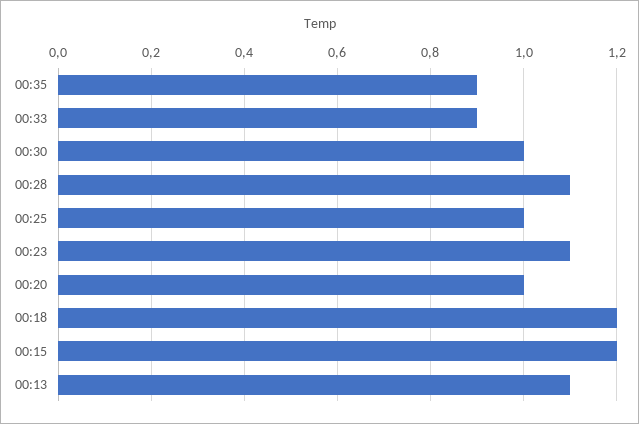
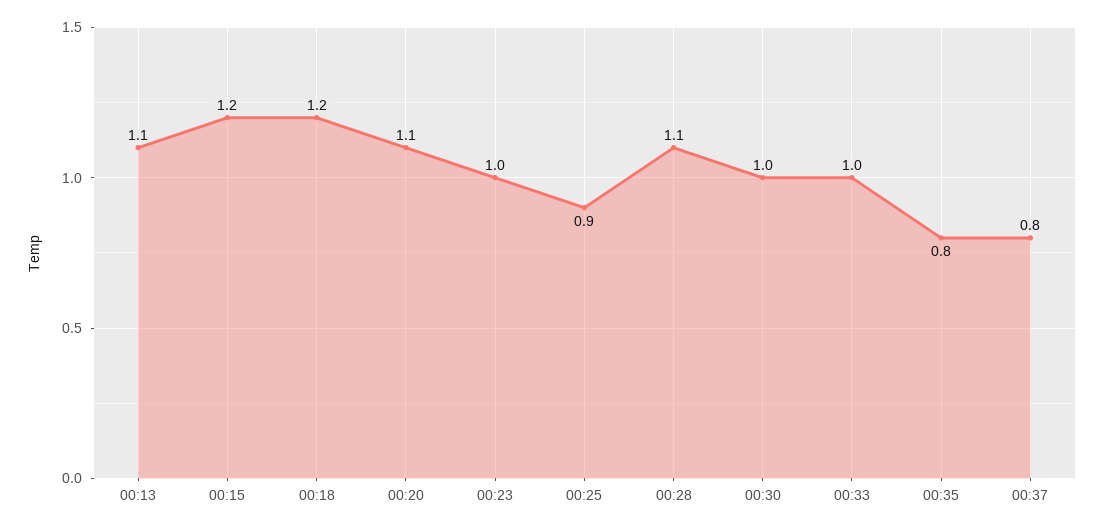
00:35: 0.9 -> 0.8
00:33: 0.9 -> 1
00:25: 1 -> 0.9
00:23: 1.1 -> 1
00:20: 1 -> 1.1
00:37: none -> 0.8

